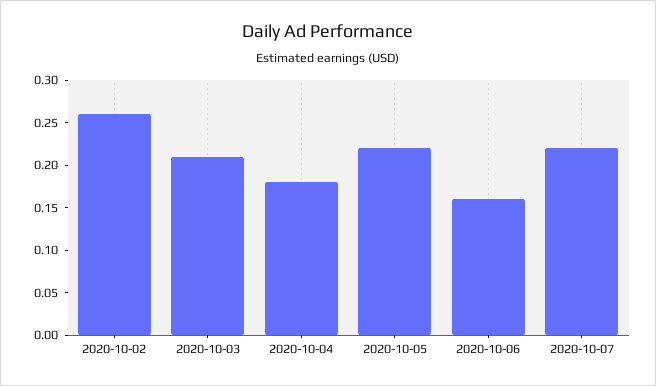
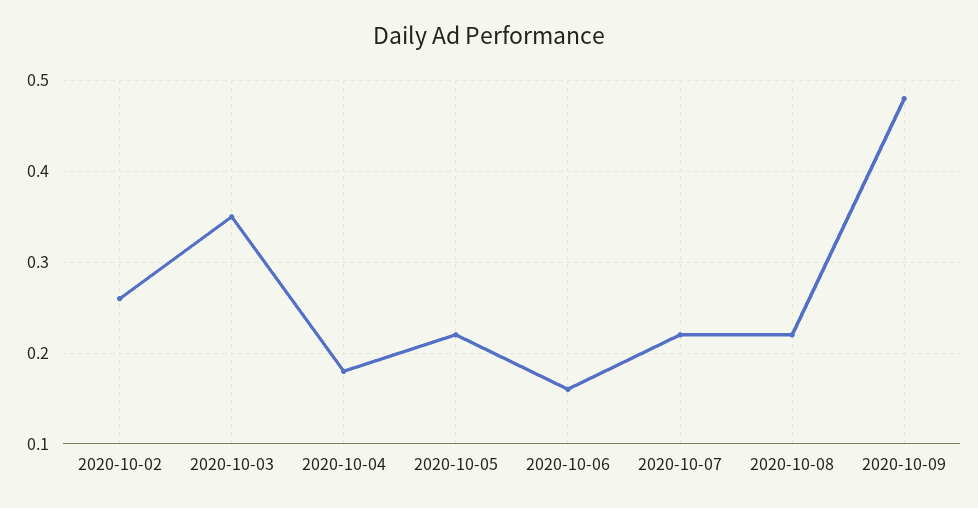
2020-10-03: 0.21 -> 0.35
2020-10-08: none -> 0.22
2020-10-09: none -> 0.48

